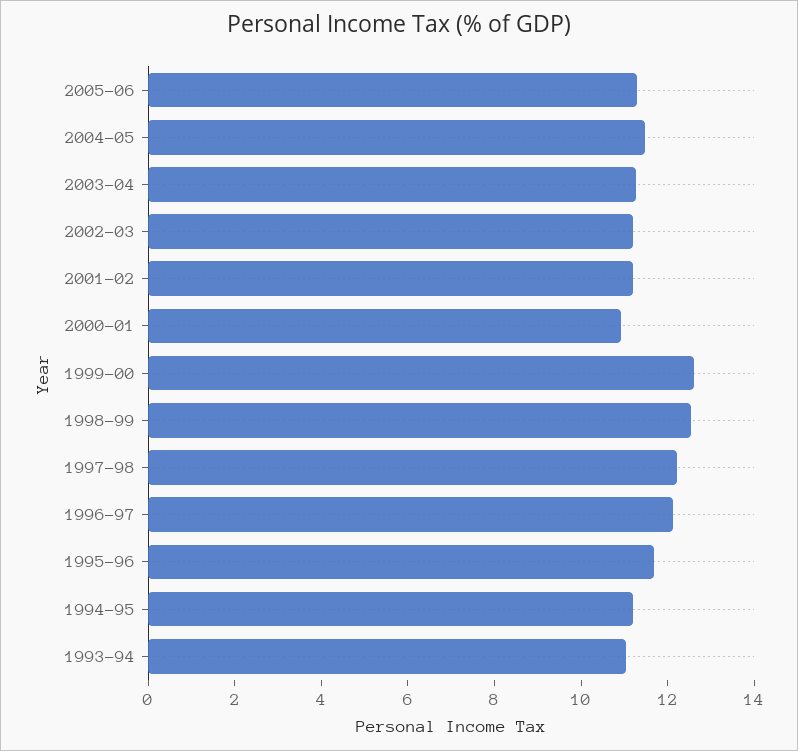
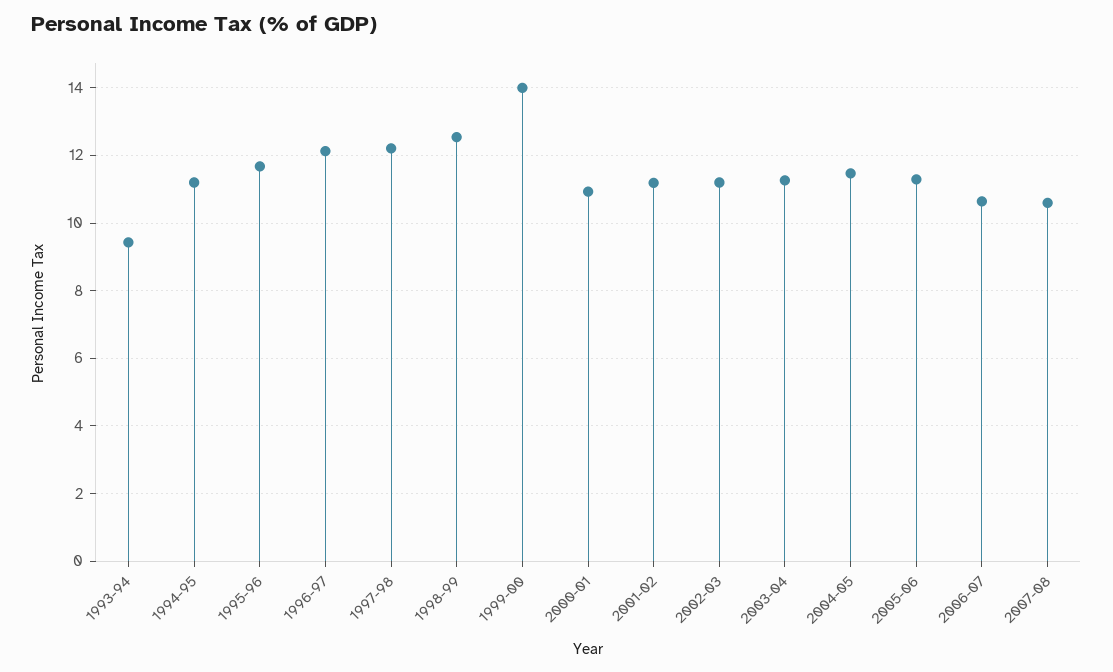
1999-00: 12.5 -> 14
1993-94: 11 -> 9.4
2006-07: none -> 10.6
2007-08: none -> 10.6

